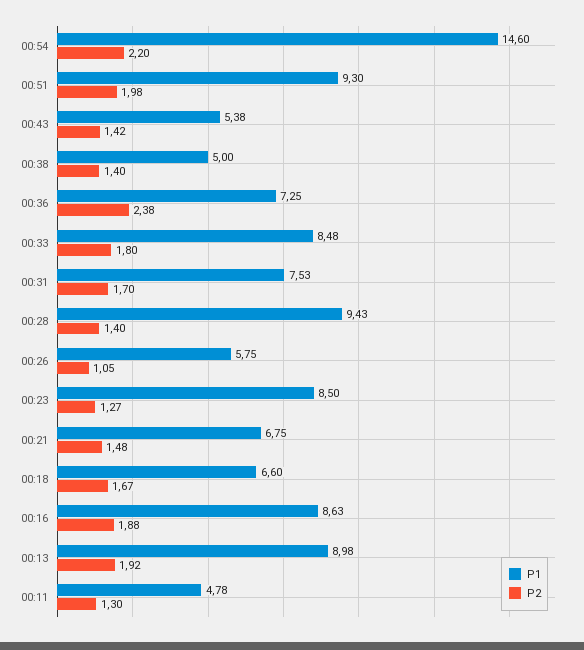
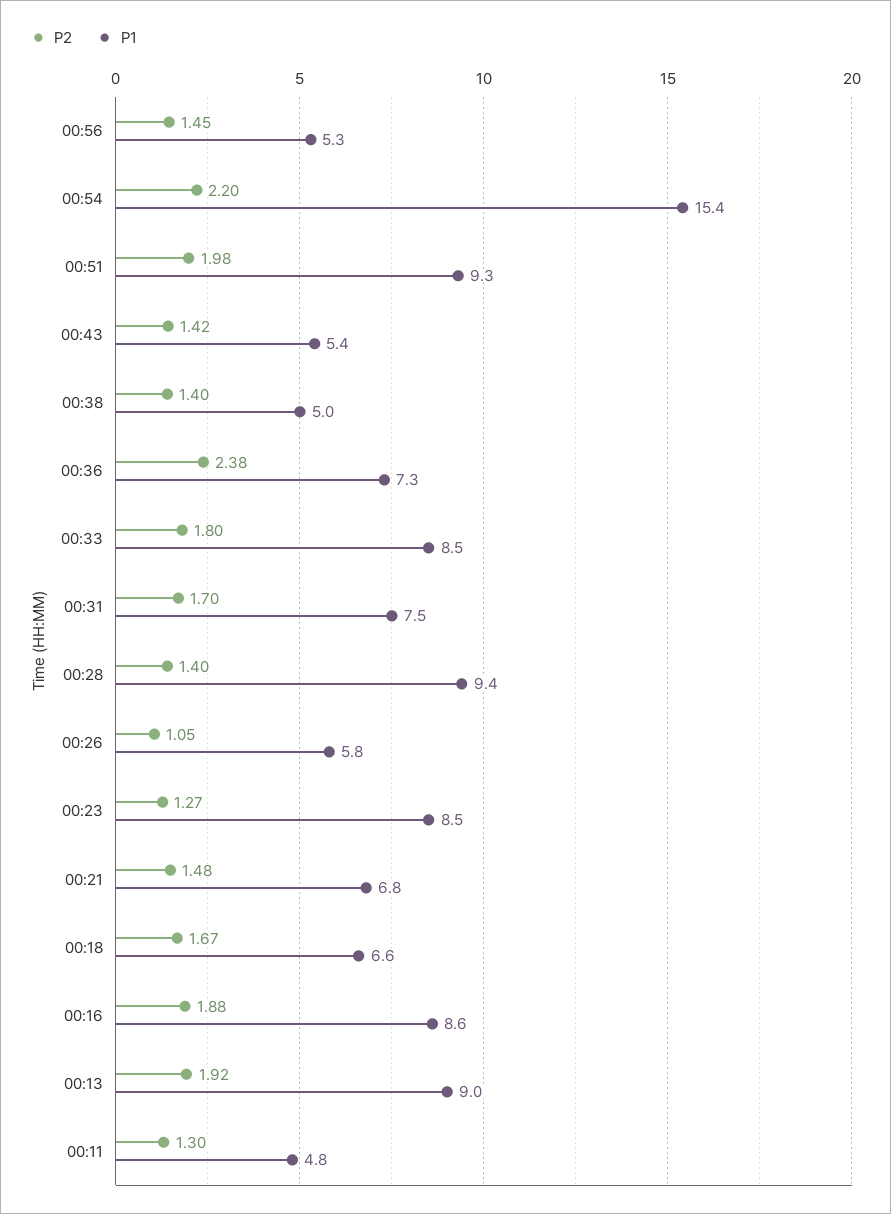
P1, 00:54: 14.6 -> 15.4
P2, 00:56: none -> 1.45
P1, 00:56: none -> 5.3

